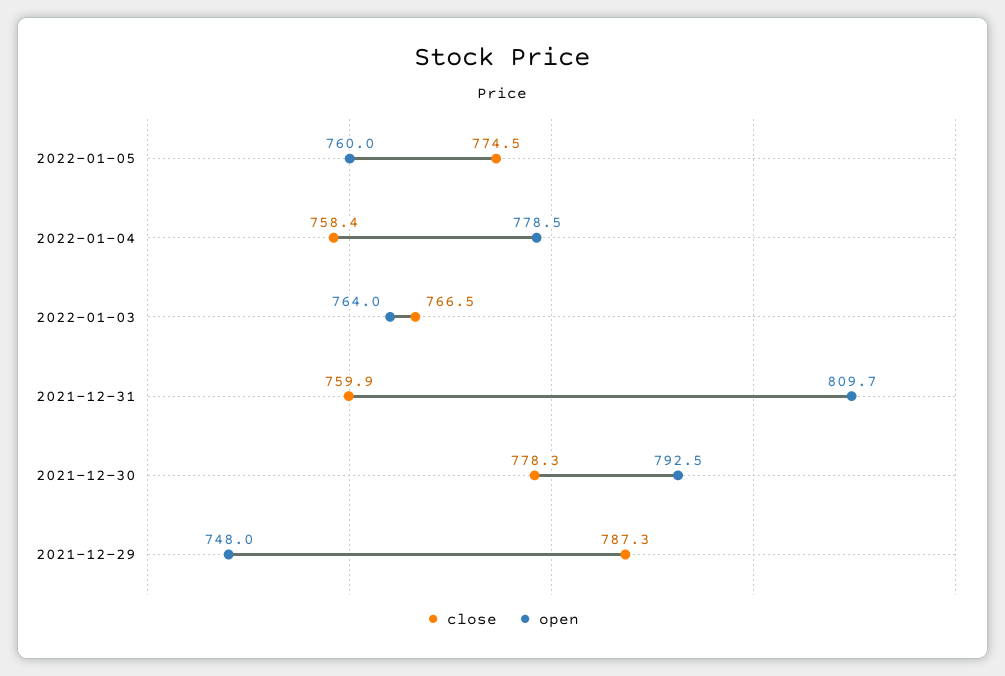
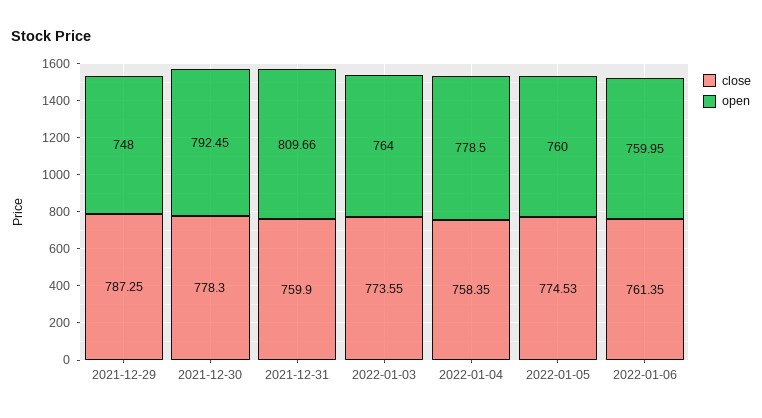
close, 2022-01-03: 766.5 -> 773.55
close, 2022-01-06: none -> 761.35
open, 2022-01-06: none -> 759.95

